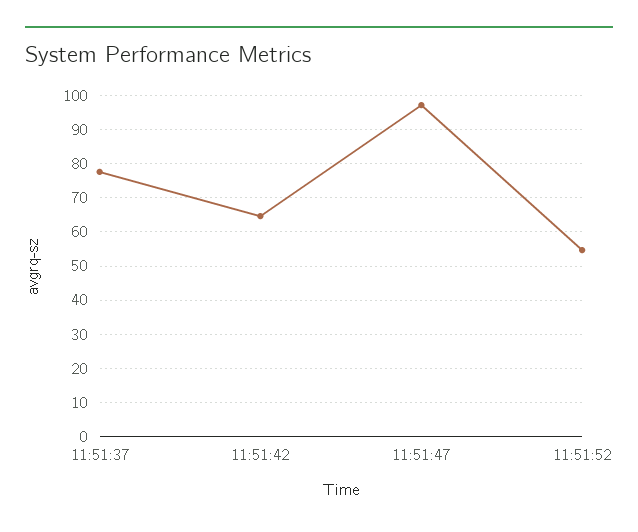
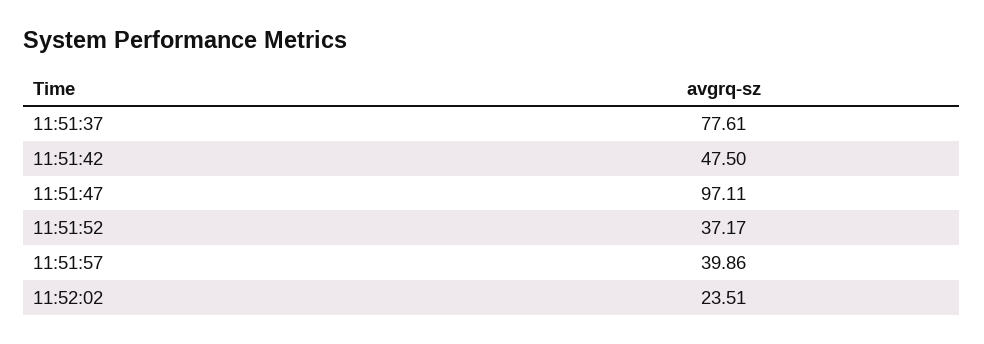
11:51:42: 64 -> 47.5
11:51:52: 54 -> 37.17
11:51:57: none -> 39.86
11:52:02: none -> 23.51

